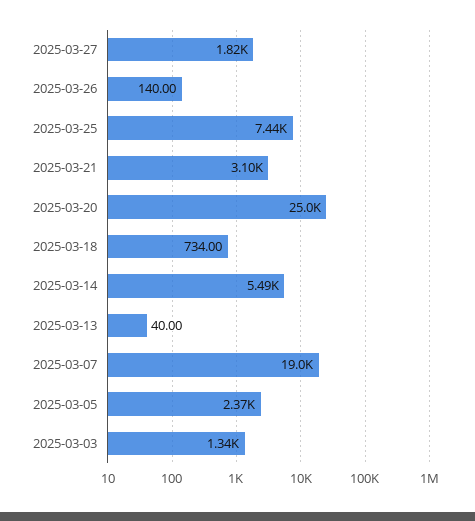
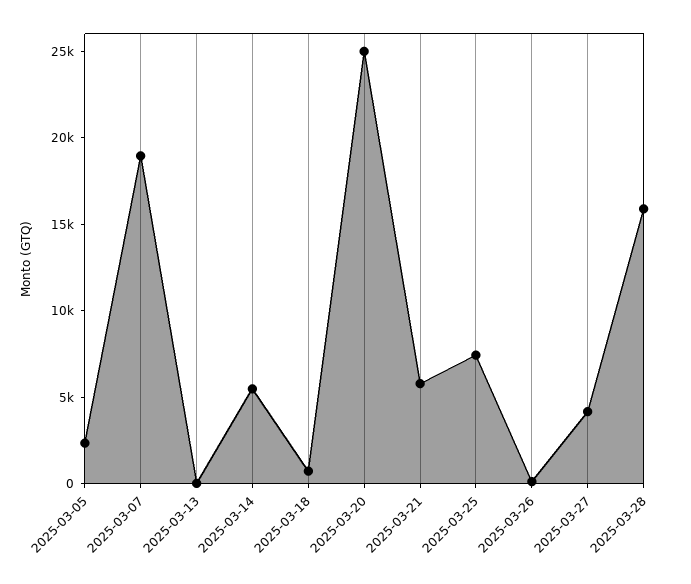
2025-03-27: 1820 -> 4000
2025-03-21: 3100 -> 6000
2025-03-03: 1340 -> none
2025-03-28: none -> 16000

